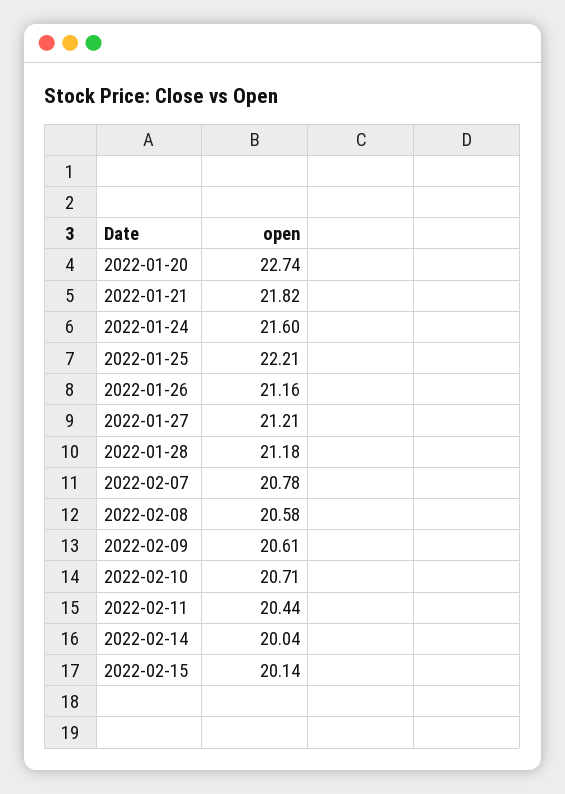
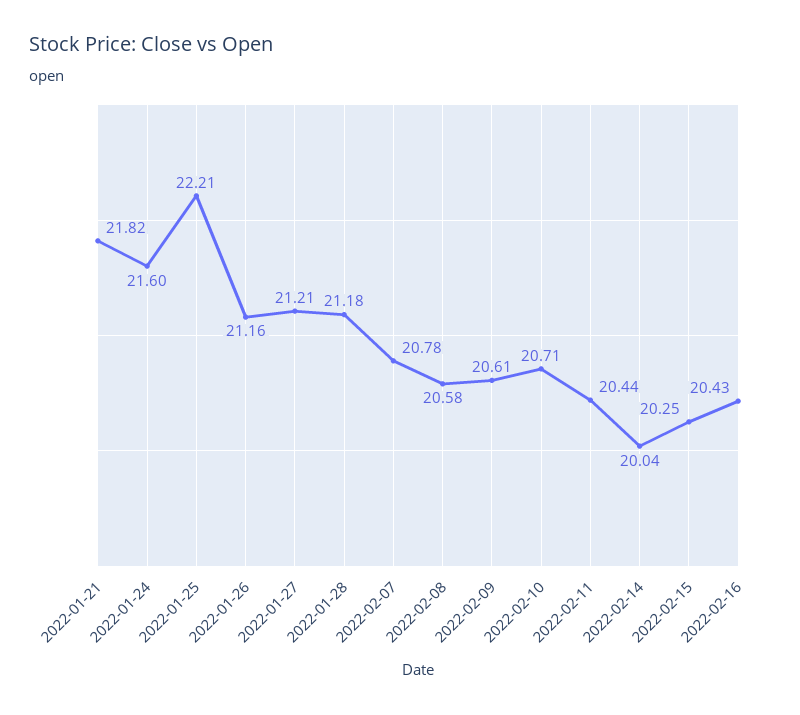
2022-01-20: 22.74 -> none
2022-02-15: 20.14 -> 20.25
2022-02-16: none -> 20.43

